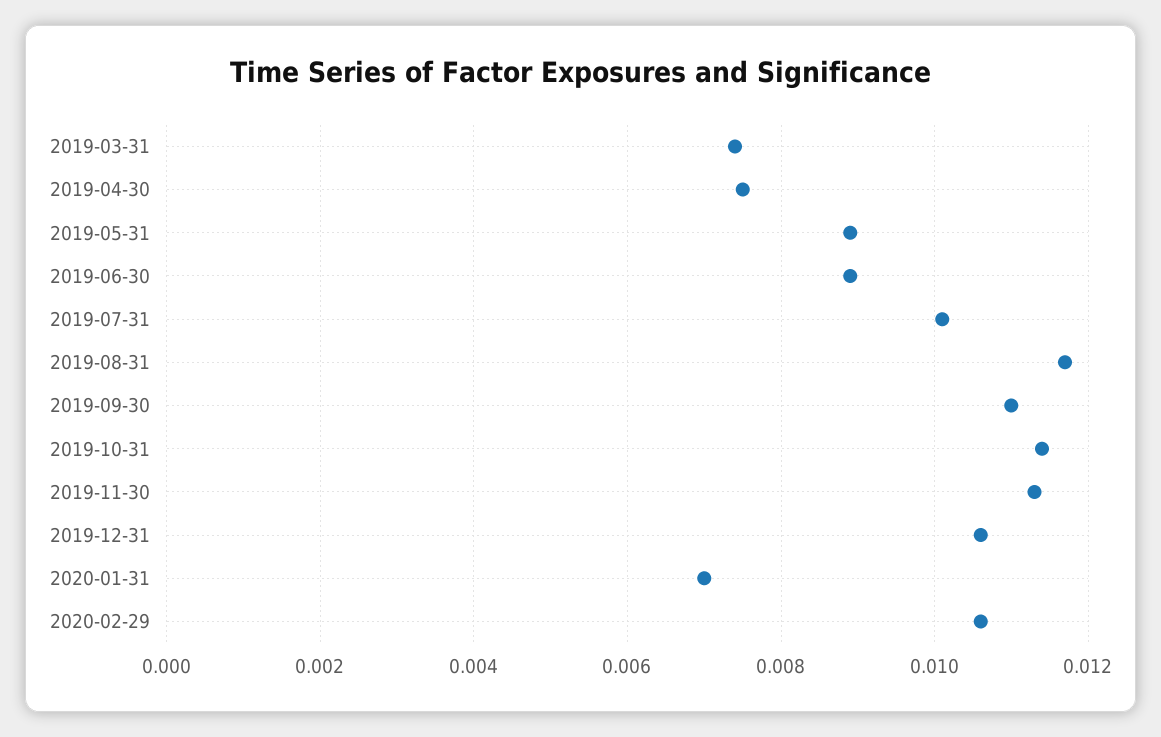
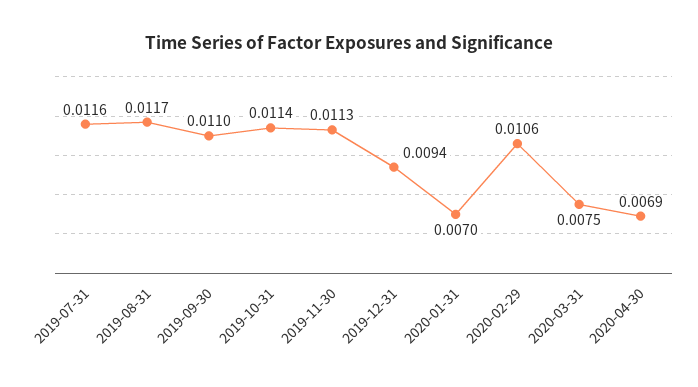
2019-03-31: 0.0075 -> none
2019-04-30: 0.0075 -> none
2019-05-31: 0.009 -> none
2019-06-30: 0.009 -> none
2019-07-31: 0.01 -> 0.0116
2019-12-31: 0.0105 -> 0.0094
2020-03-31: none -> 0.0075
2020-04-30: none -> 0.0069

